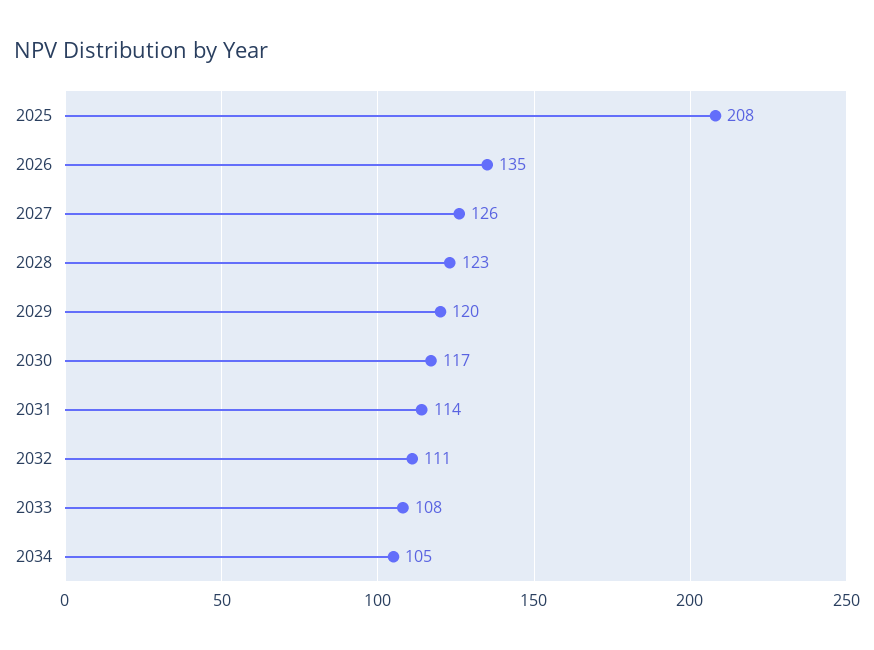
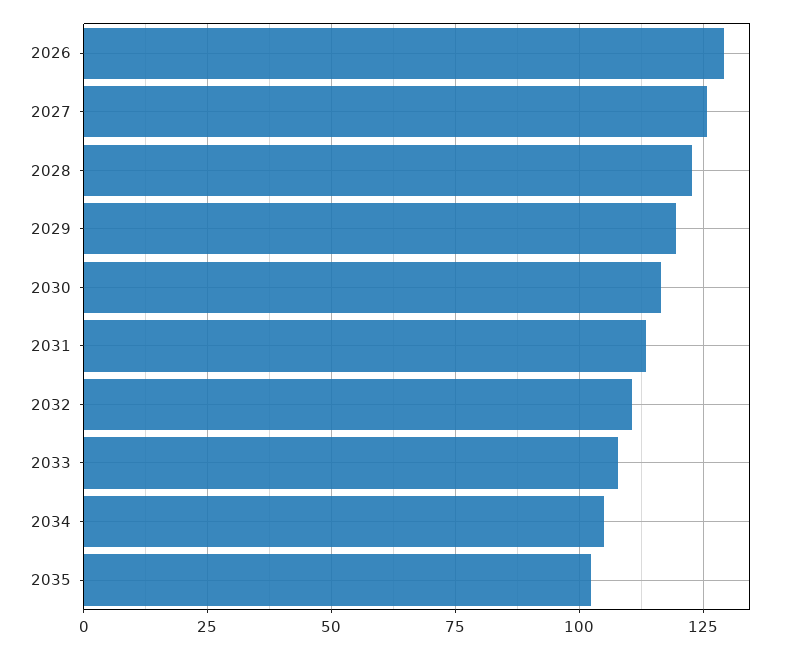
2025: 208 -> none
2026: 135 -> 130
2035: none -> 102.5

